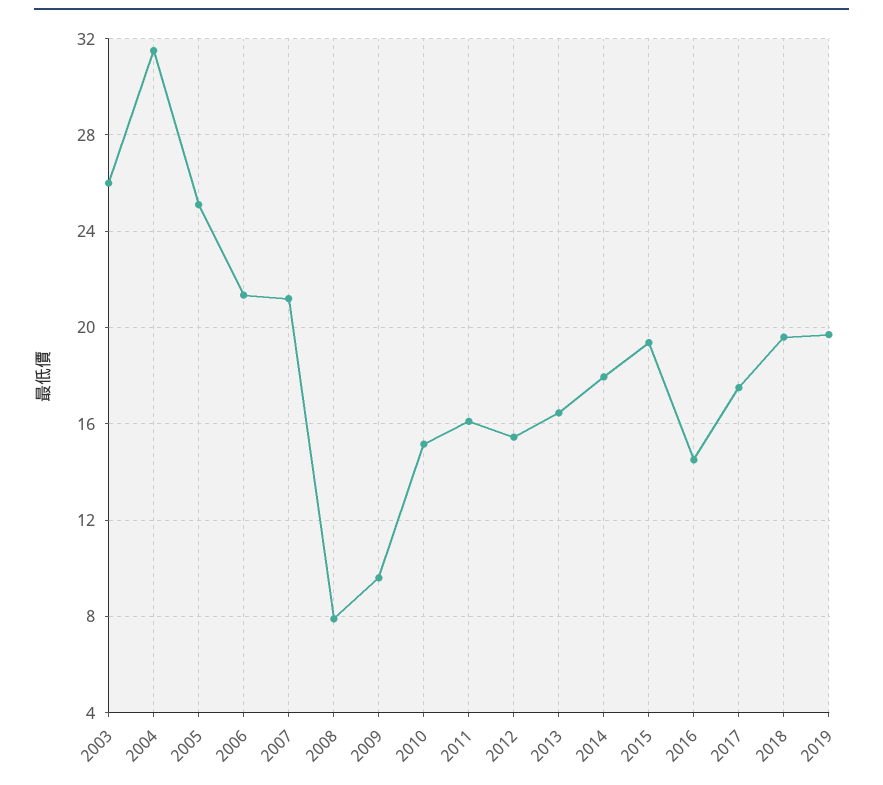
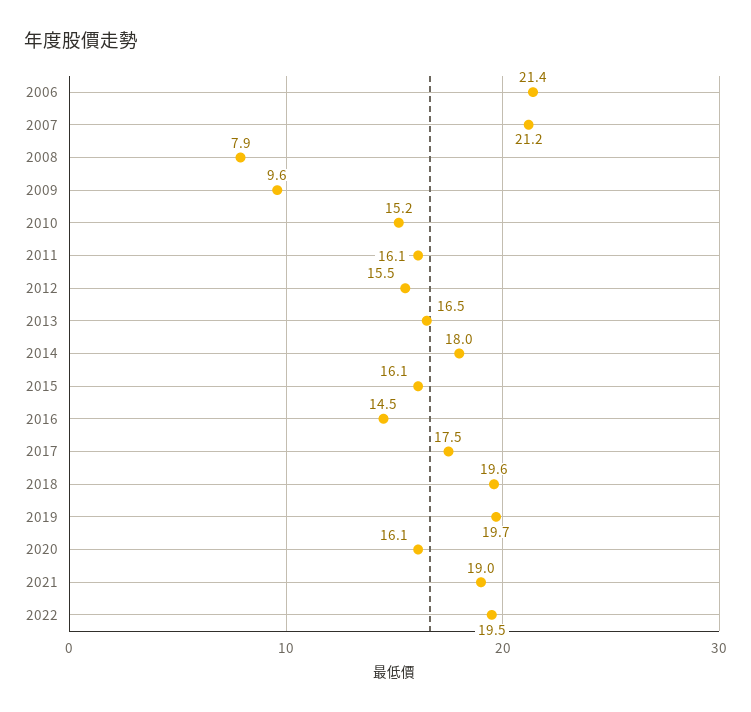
2003: 26 -> none
2004: 31.5 -> none
2005: 25 -> none
2015: 19.5 -> 16.1
2020: none -> 16.1
2021: none -> 19
2022: none -> 19.5

